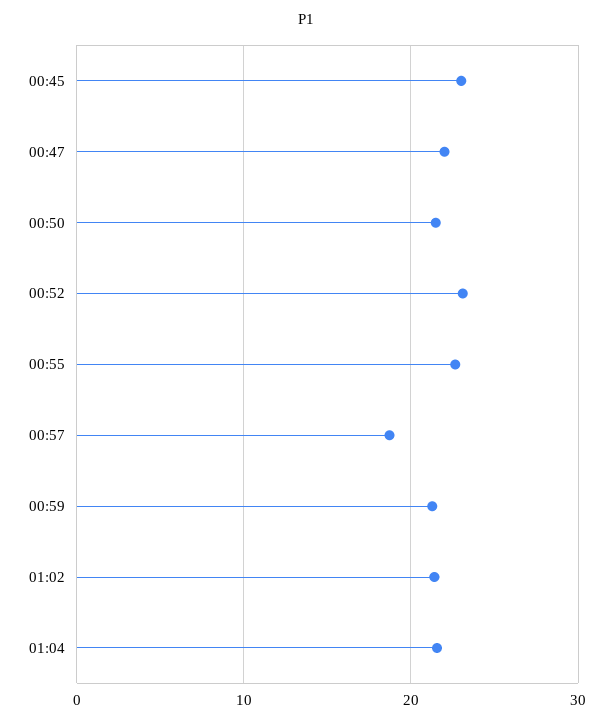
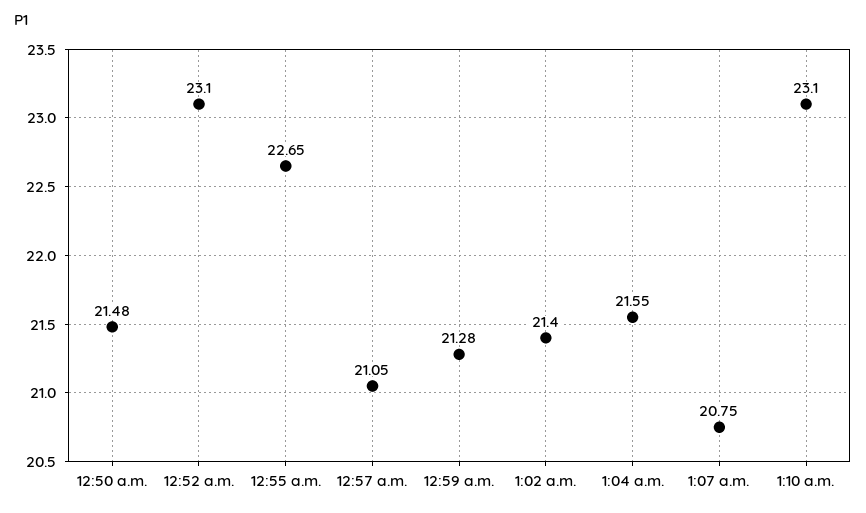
00:45: 23 -> none
00:47: 22 -> none
00:57: 19 -> 21.05
1:07 a.m.: none -> 20.75
1:10 a.m.: none -> 23.1

